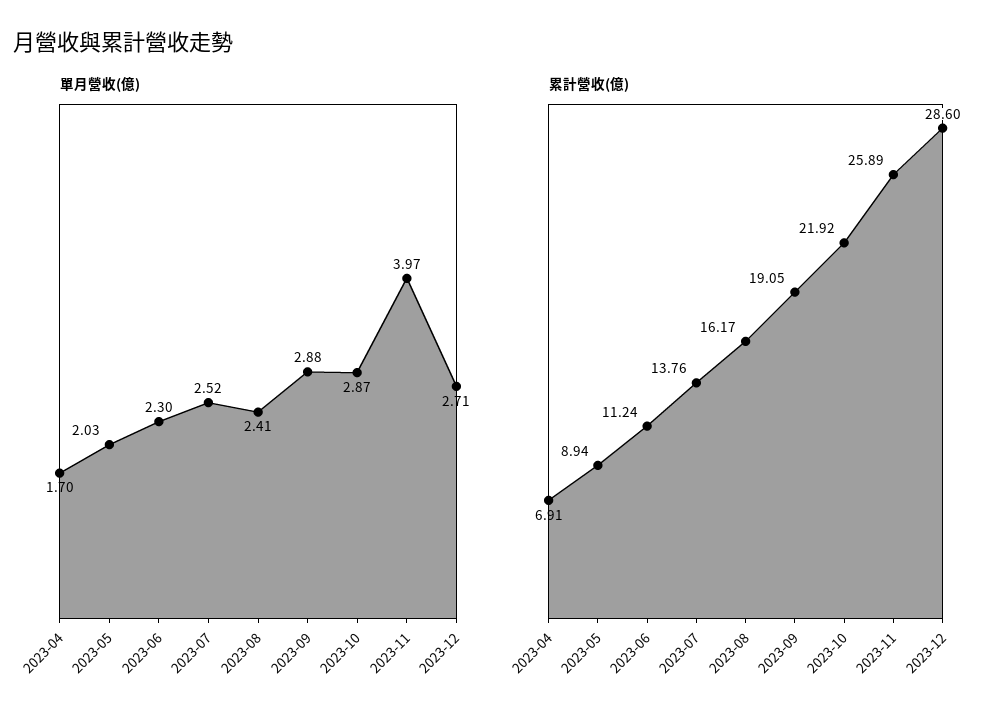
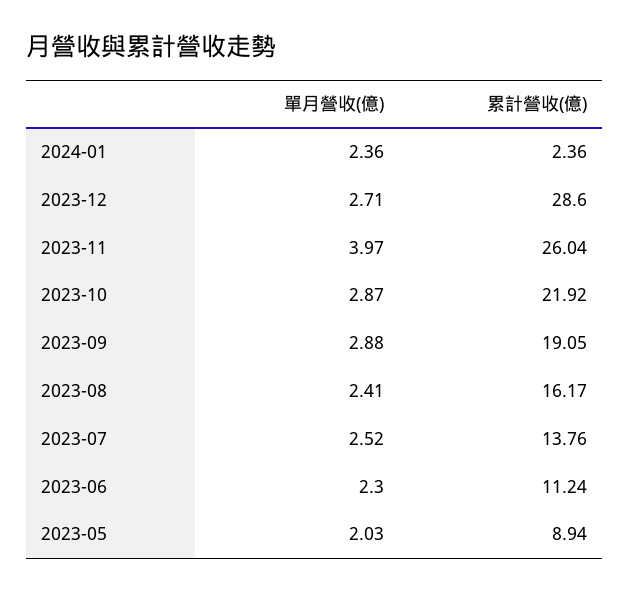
單月營收(億), 2023-04: 1.7 -> none
累計營收(億), 2023-04: 6.91 -> none
累計營收(億), 2023-11: 25.89 -> 26.04
單月營收(億), 2024-01: none -> 2.36
累計營收(億), 2024-01: none -> 2.36

